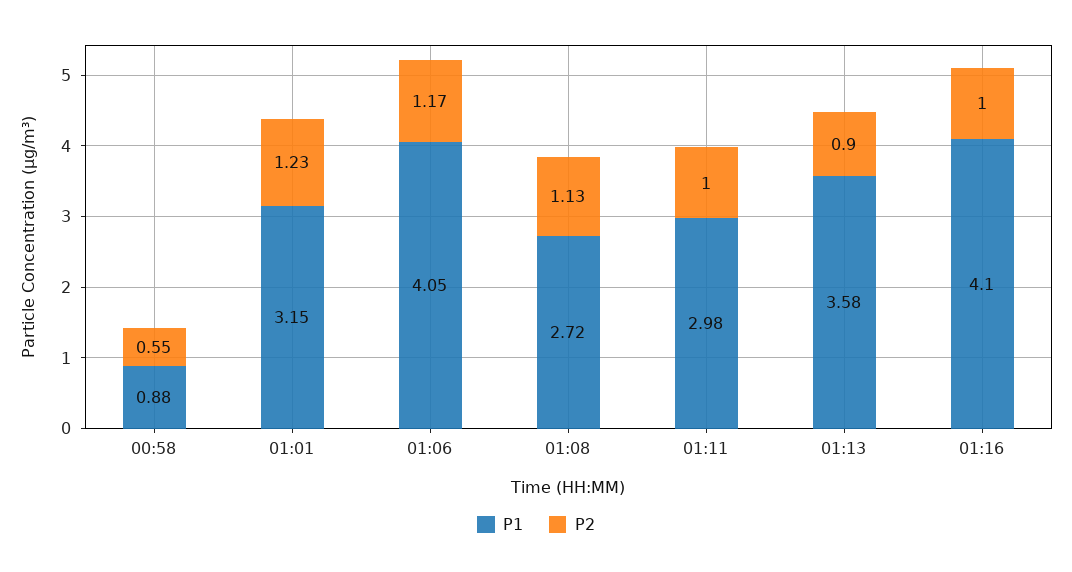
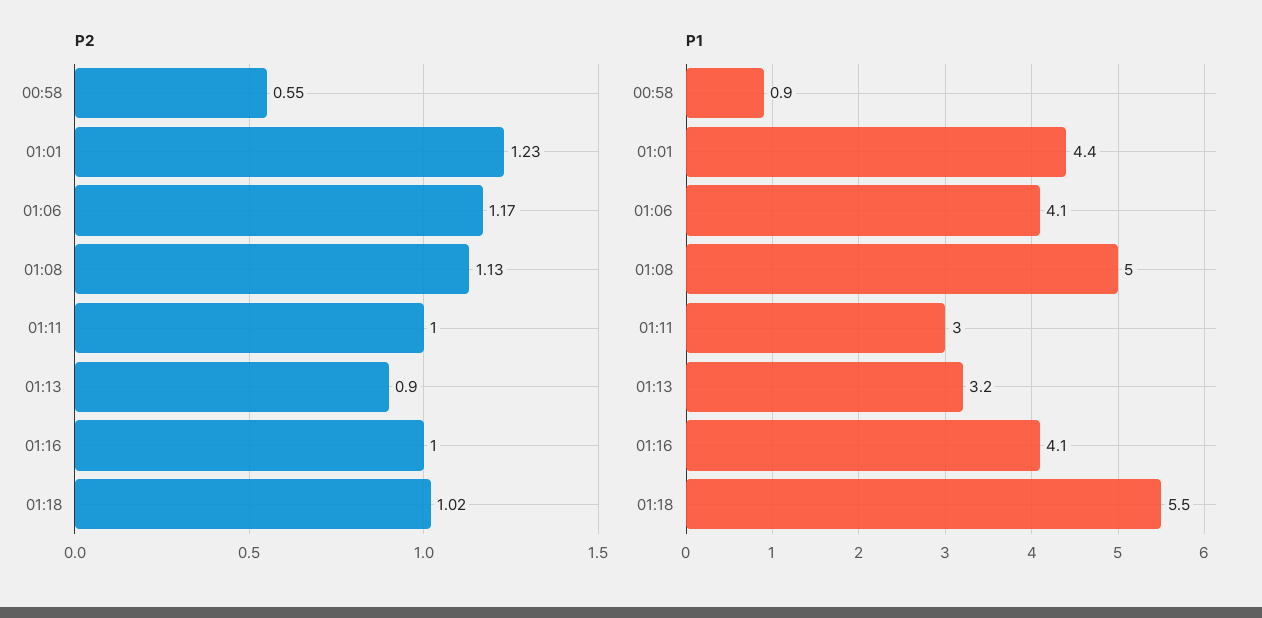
P1, 01:01: 3.15 -> 4.4
P1, 01:08: 2.72 -> 5
P1, 01:13: 3.58 -> 3.2
P2, 01:18: none -> 1.02
P1, 01:18: none -> 5.5

